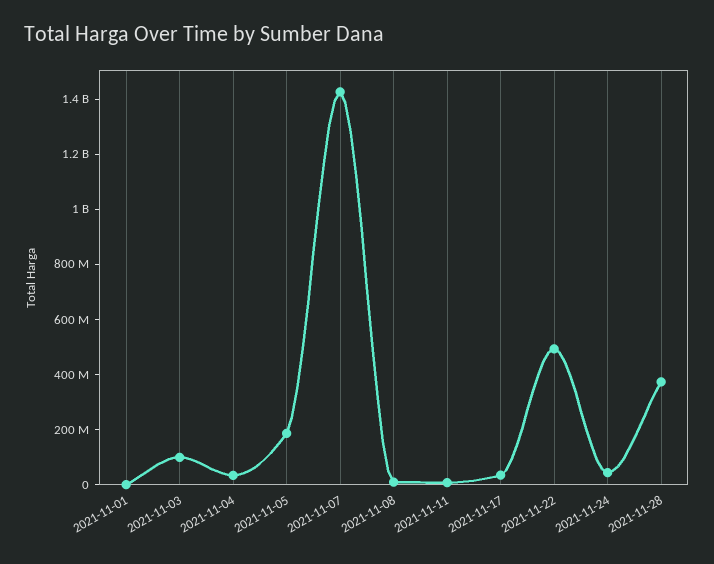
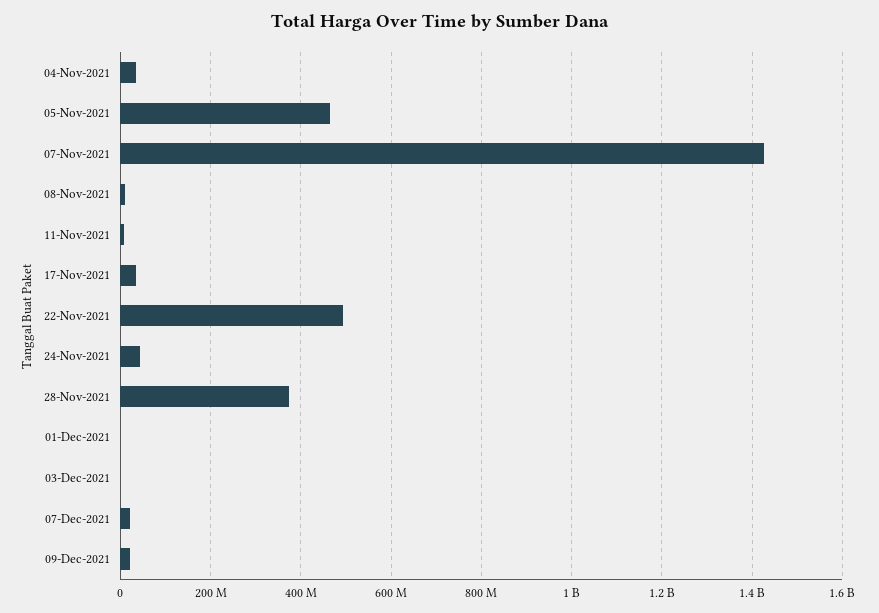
2021-11-01: 0 -> none
2021-11-03: 100000000 -> none
2021-11-05: 200000000 -> 460000000
01-Dec-2021: none -> 0
03-Dec-2021: none -> 0
07-Dec-2021: none -> 20000000
09-Dec-2021: none -> 20000000

